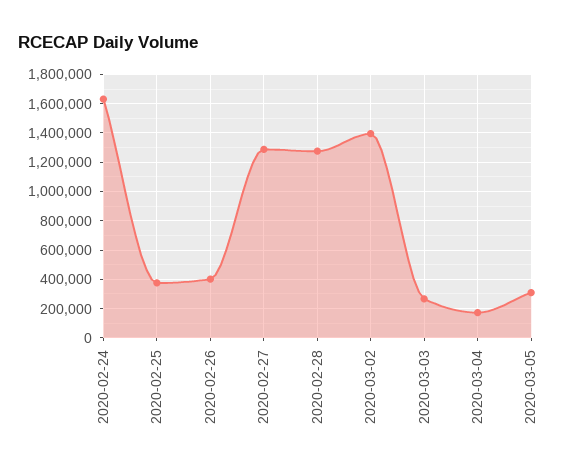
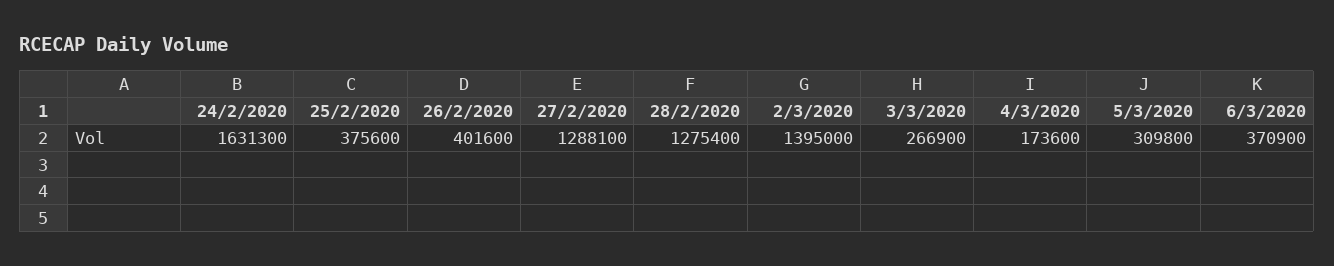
6/3/2020: none -> 370900

